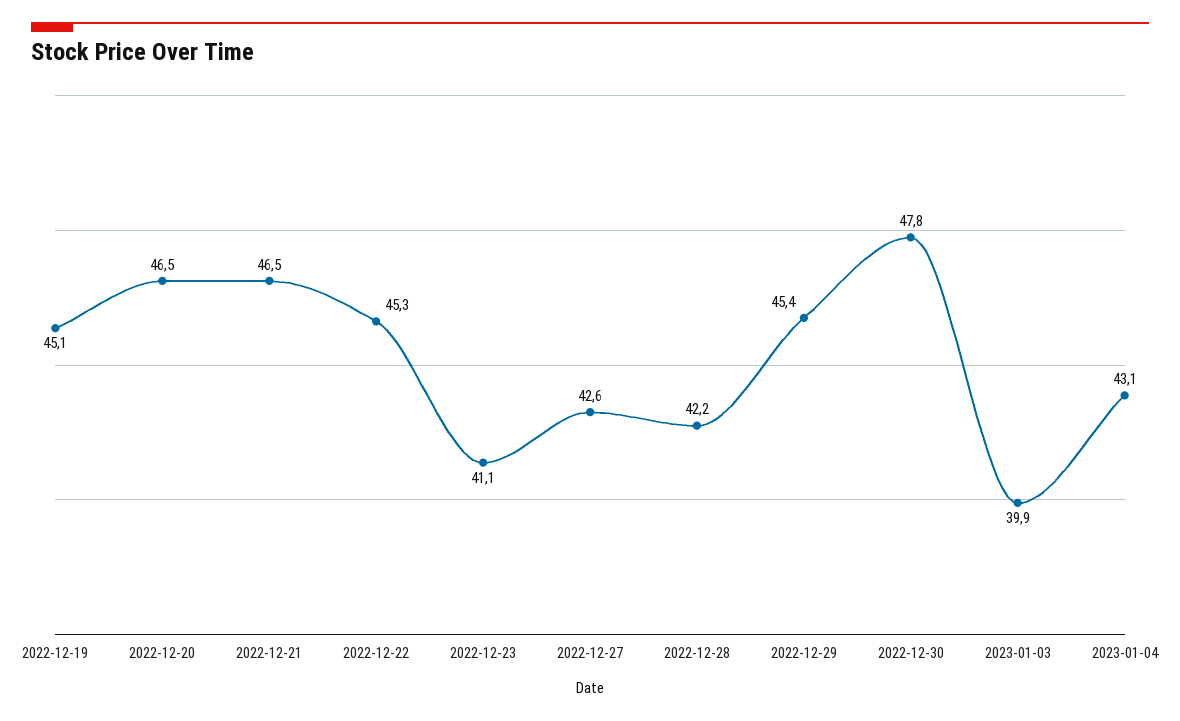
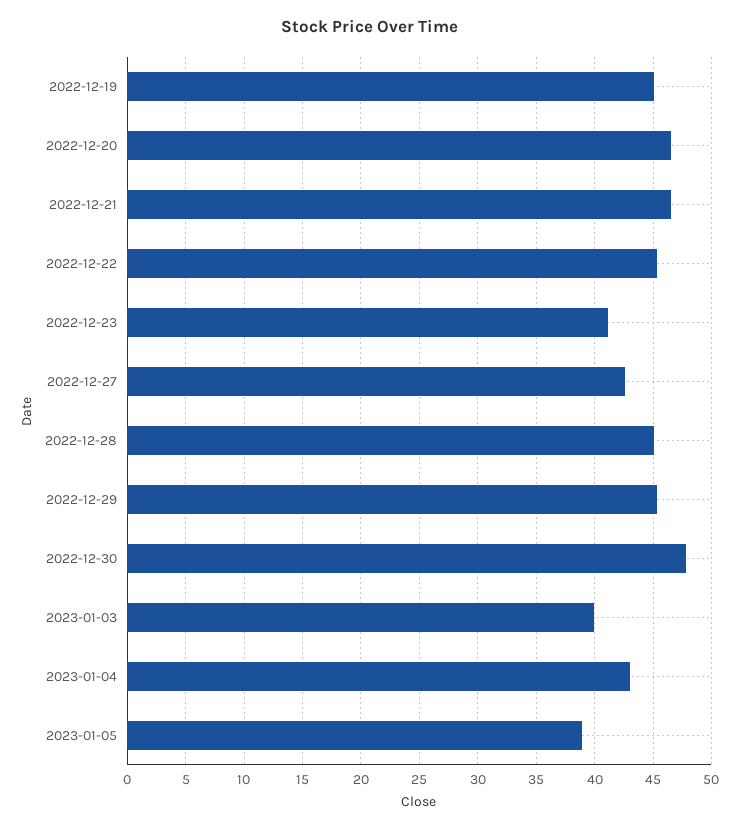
2022-12-28: 42.2 -> 45
2023-01-05: none -> 39

